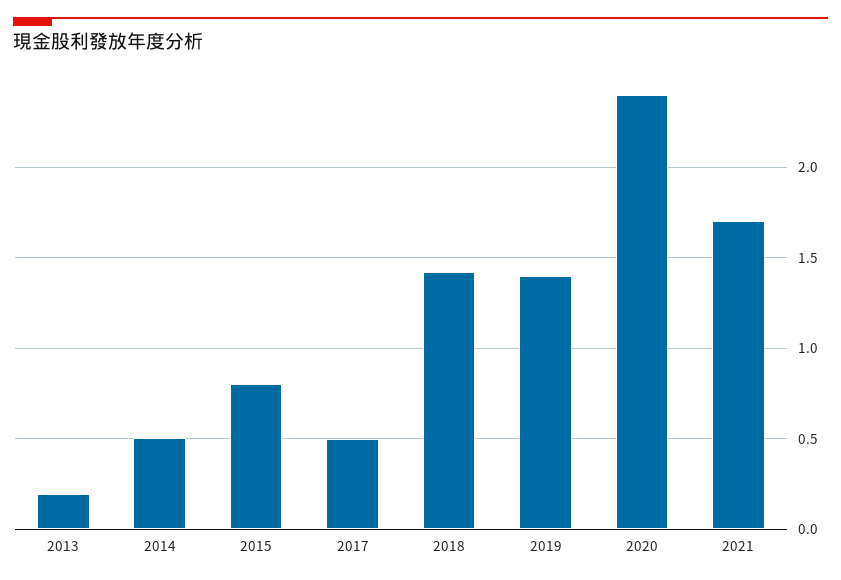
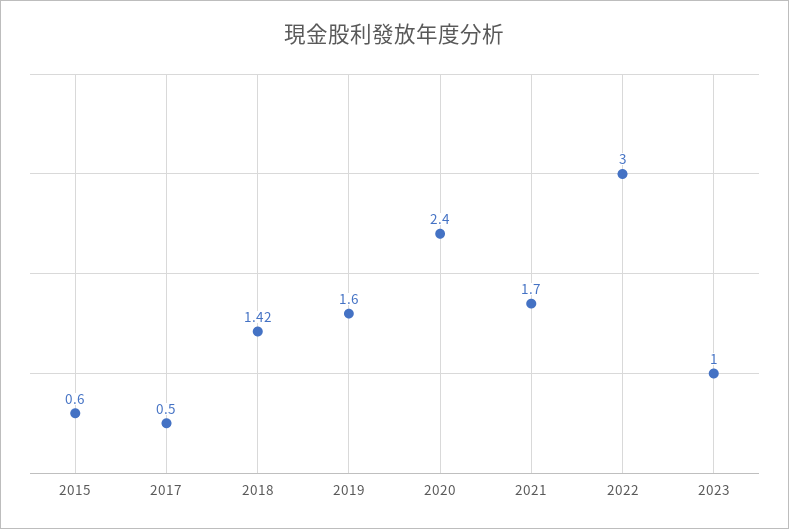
2013: 0.2 -> none
2014: 0.5 -> none
2015: 0.8 -> 0.6
2019: 1.4 -> 1.6
2022: none -> 3
2023: none -> 1

